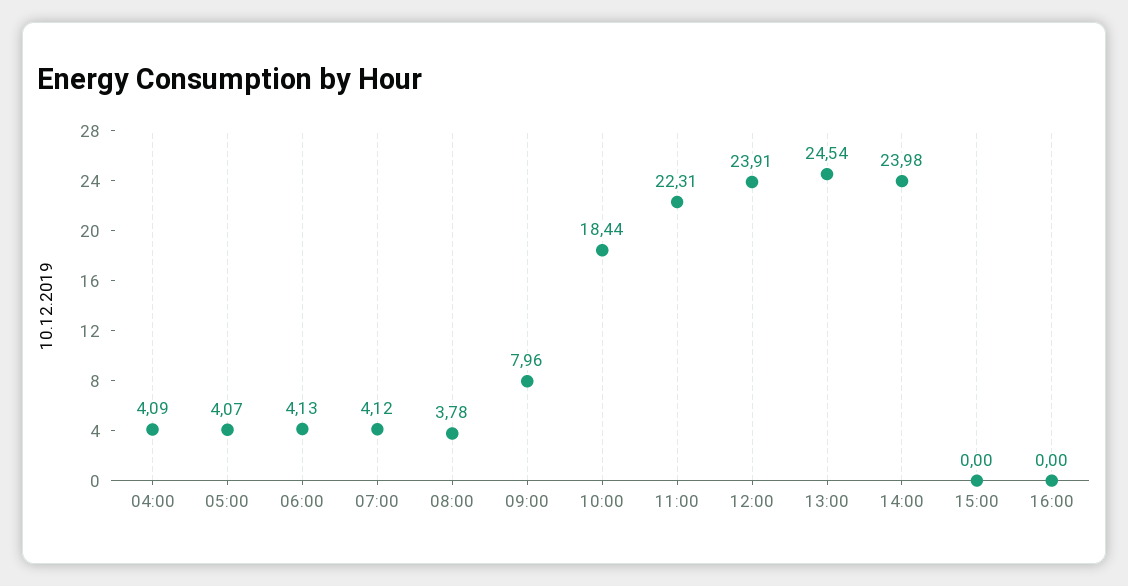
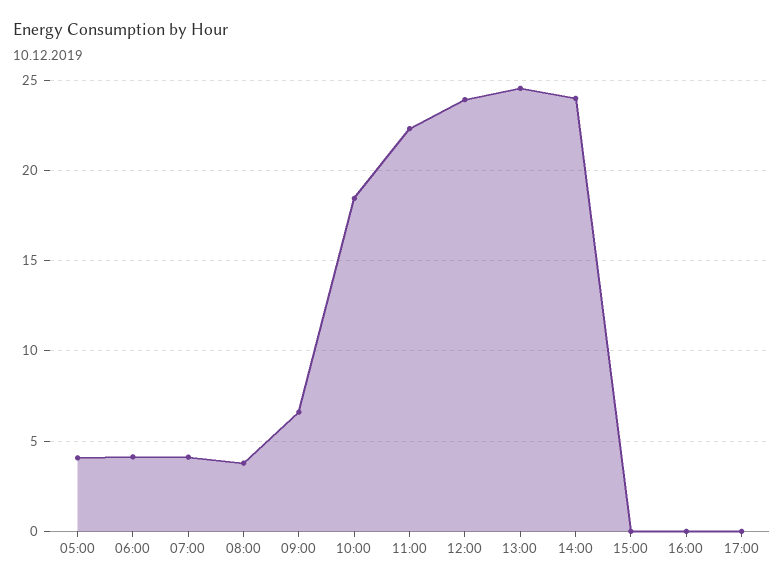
04:00: 4.09 -> none
09:00: 7.96 -> 6.5
17:00: none -> 0

